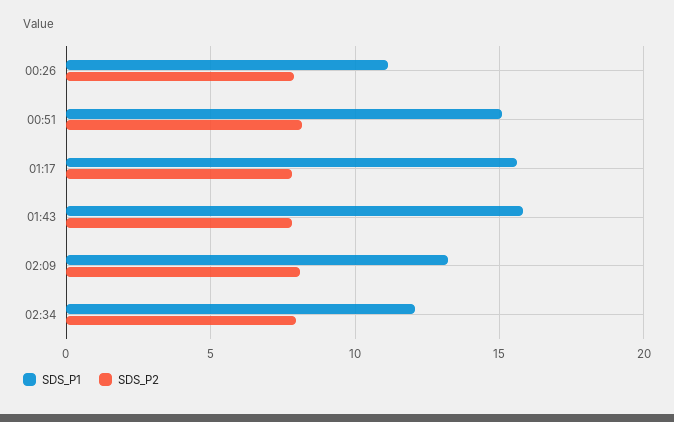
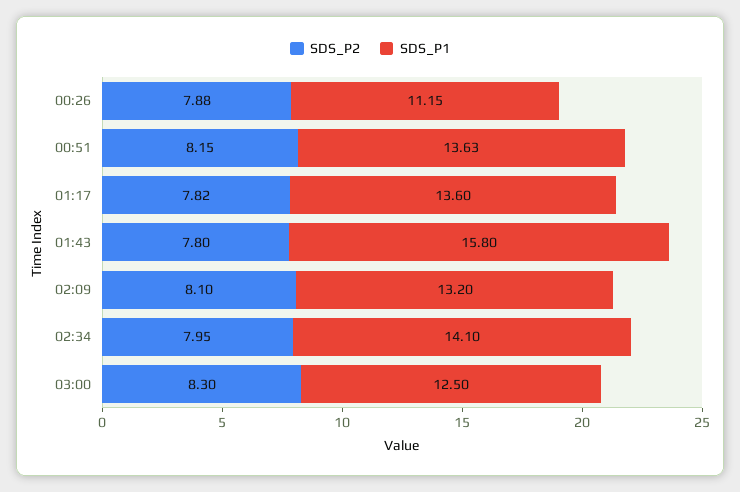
SDS_P1, 00:51: 15 -> 13.63
SDS_P1, 01:17: 15.5 -> 13.6
SDS_P1, 02:34: 12 -> 14.1
SDS_P2, 03:00: none -> 8.3
SDS_P1, 03:00: none -> 12.5

